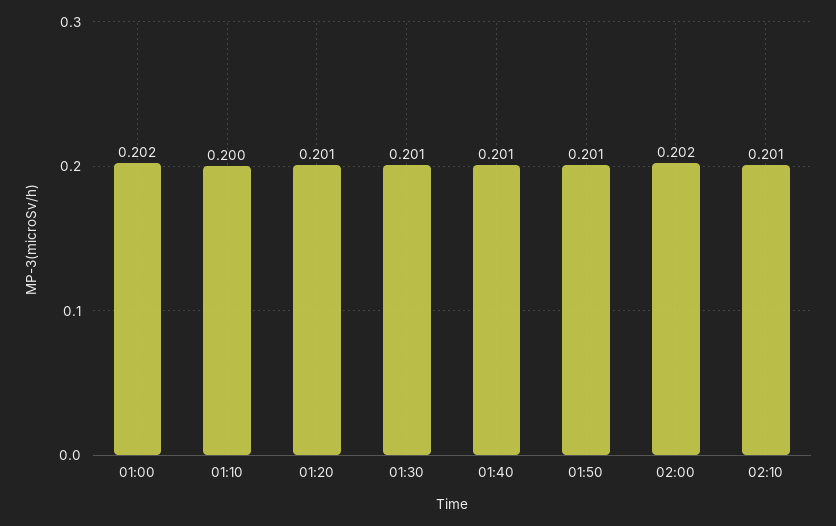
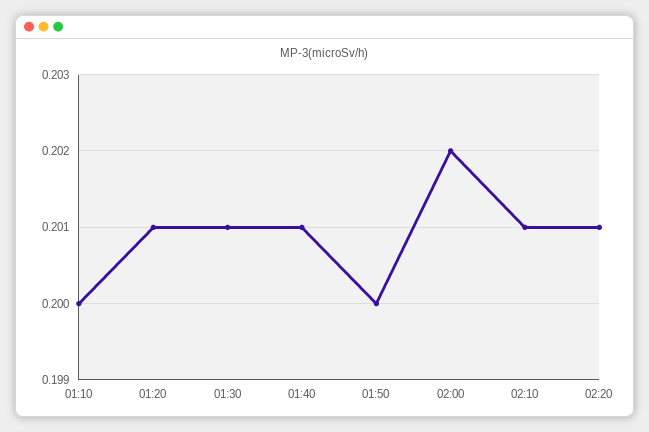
01:00: 0.202 -> none
01:50: 0.201 -> 0.2
02:20: none -> 0.201

